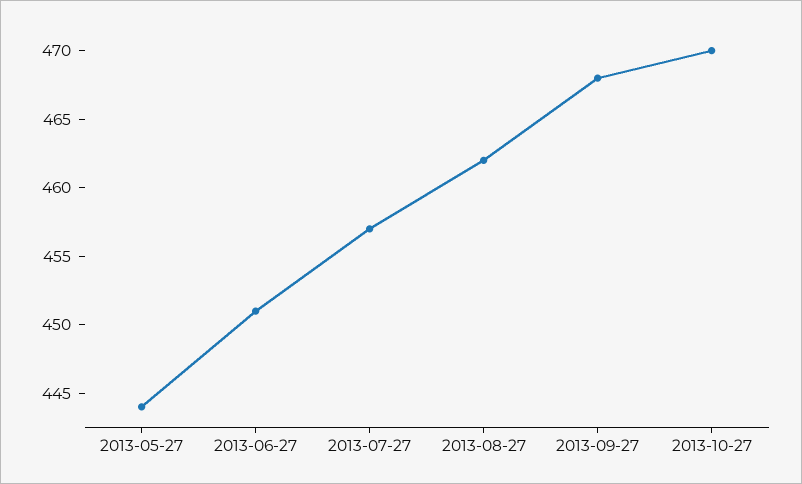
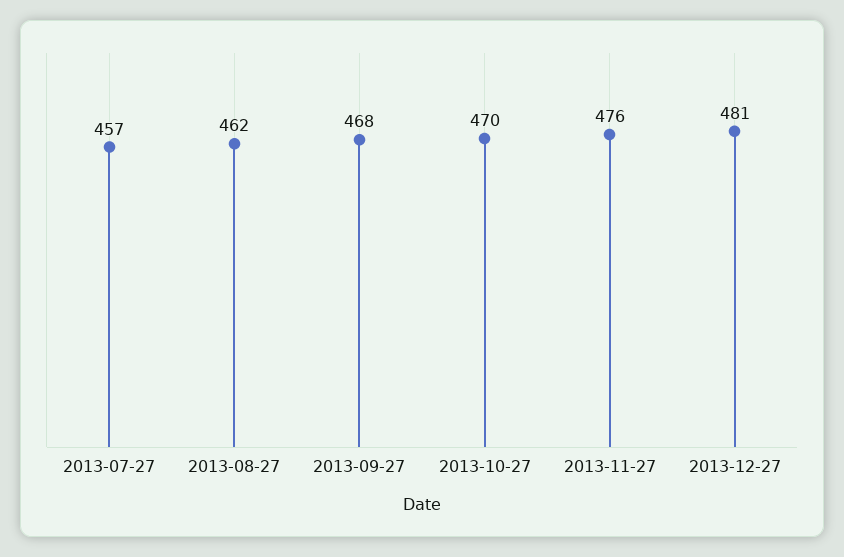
2013-05-27: 444 -> none
2013-06-27: 451 -> none
2013-11-27: none -> 476
2013-12-27: none -> 481

